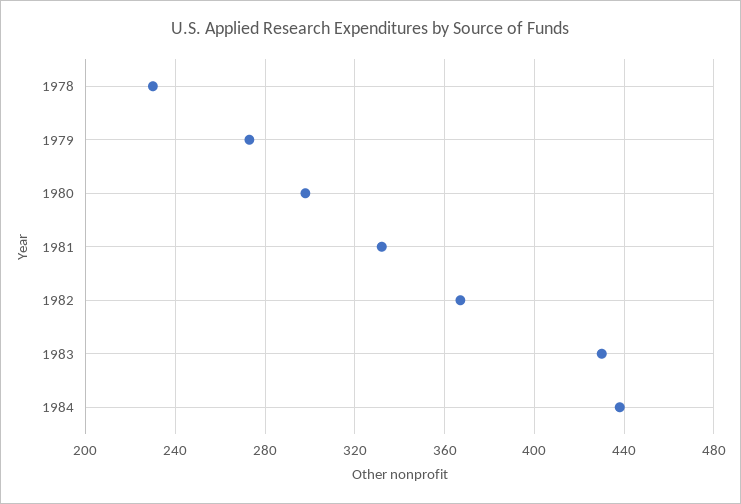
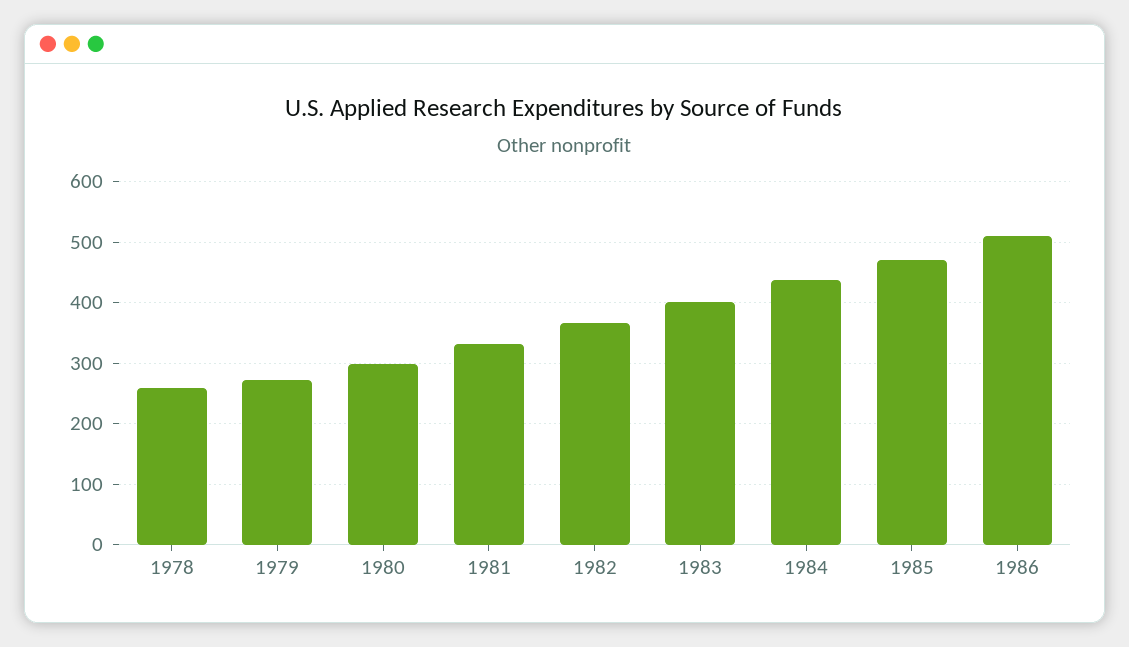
1978: 230 -> 260
1983: 430 -> 400
1985: none -> 470
1986: none -> 510

